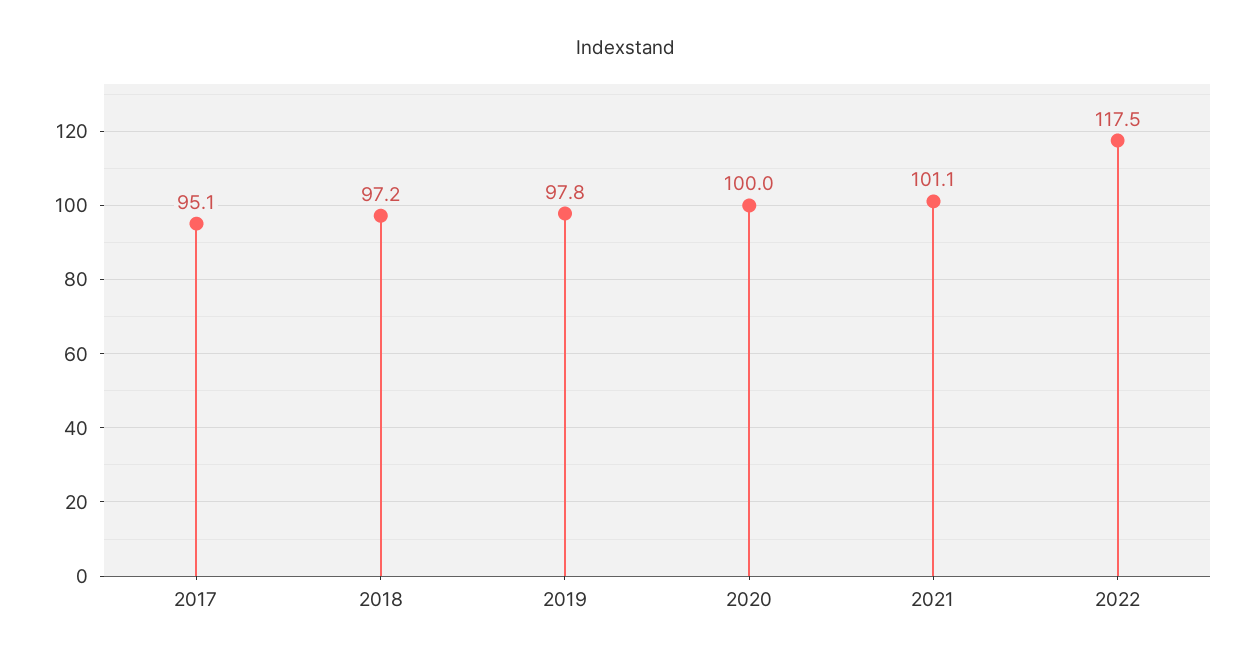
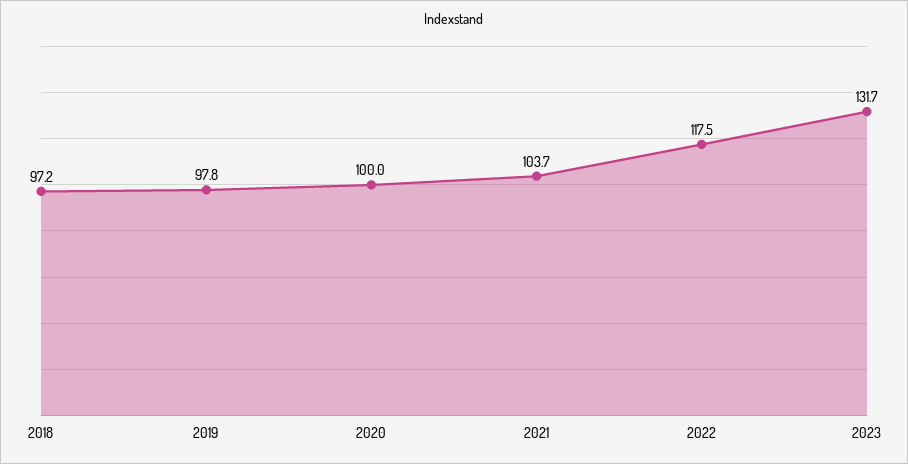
2017: 95.1 -> none
2021: 101.1 -> 103.7
2023: none -> 131.7

